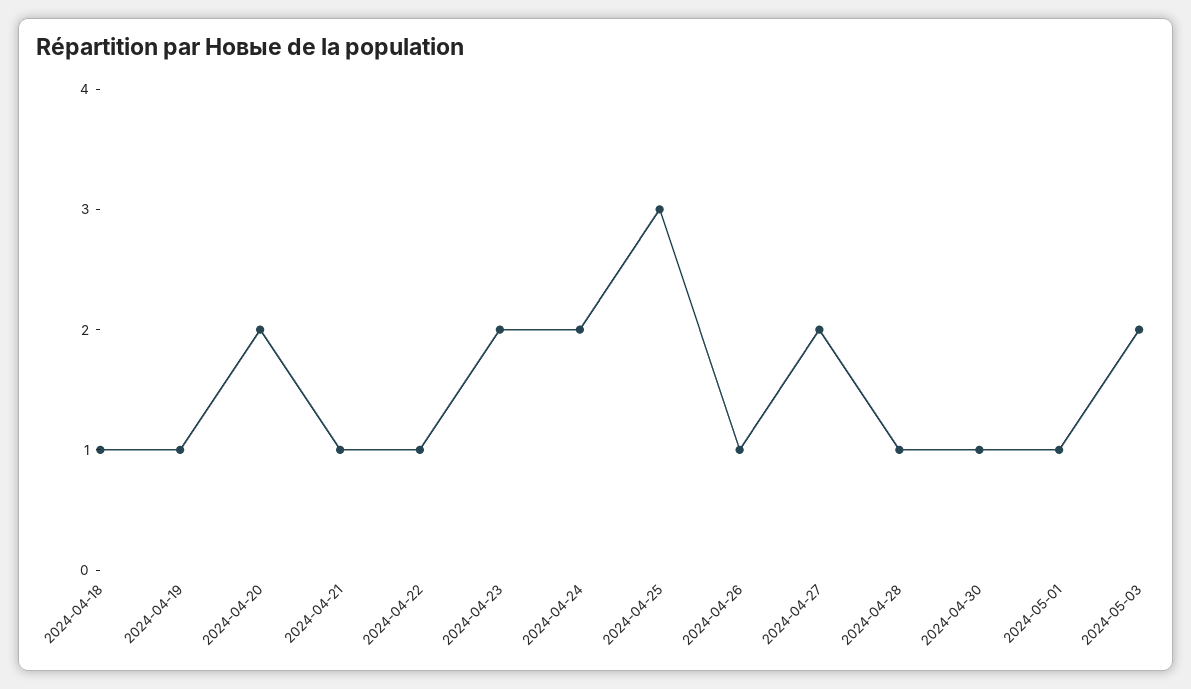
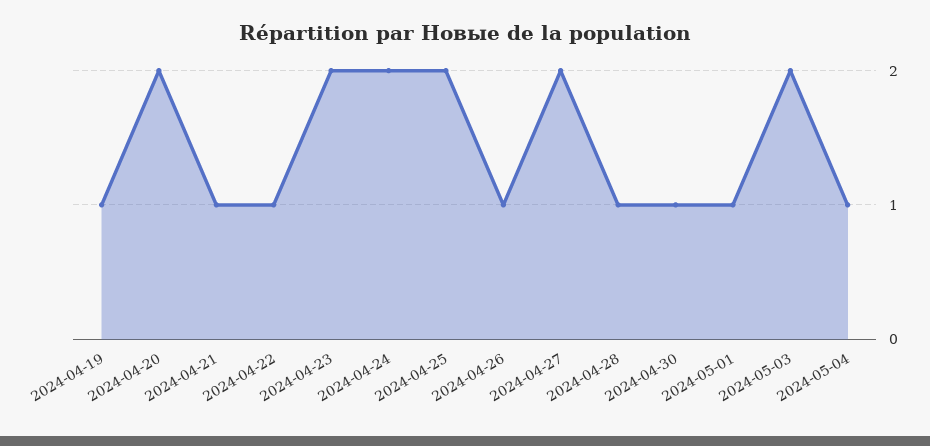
2024-04-18: 1 -> none
2024-04-25: 3 -> 2
2024-05-04: none -> 1

